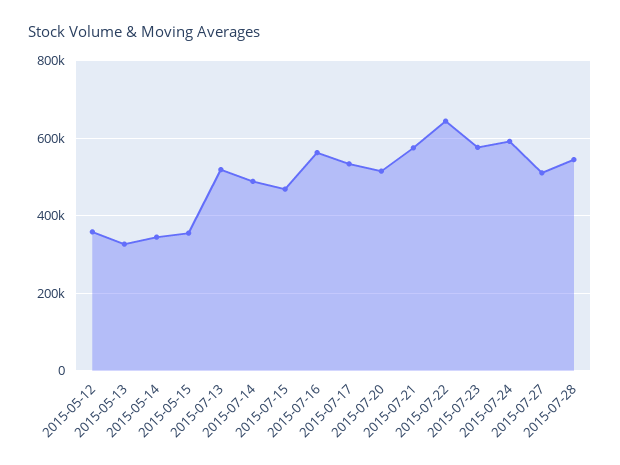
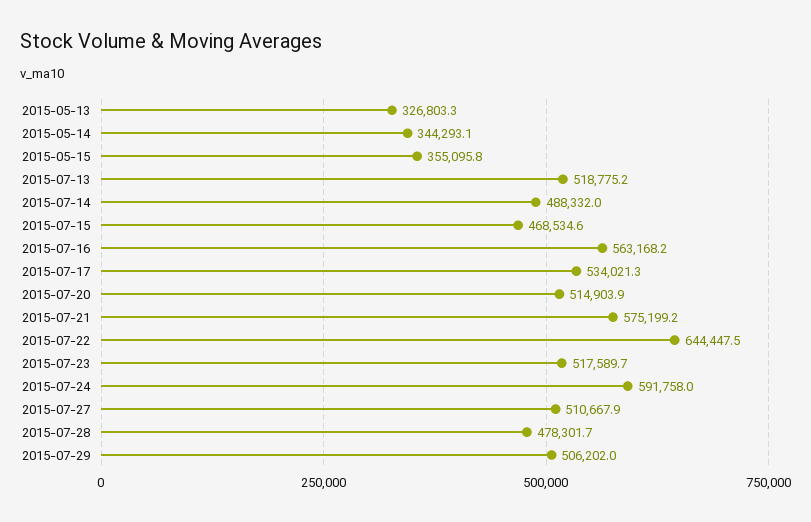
2015-05-12: 360000 -> none
2015-07-23: 580000 -> 517589.7
2015-07-28: 540000 -> 478301.7
2015-07-29: none -> 506202

